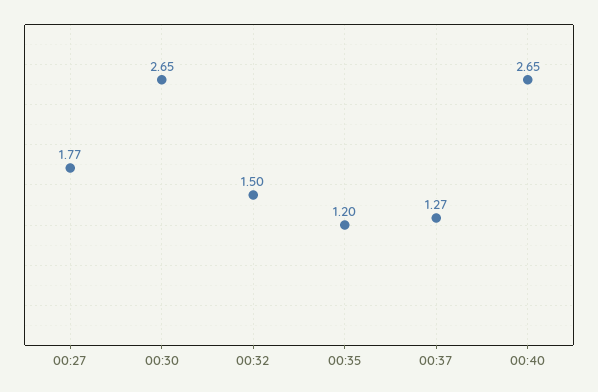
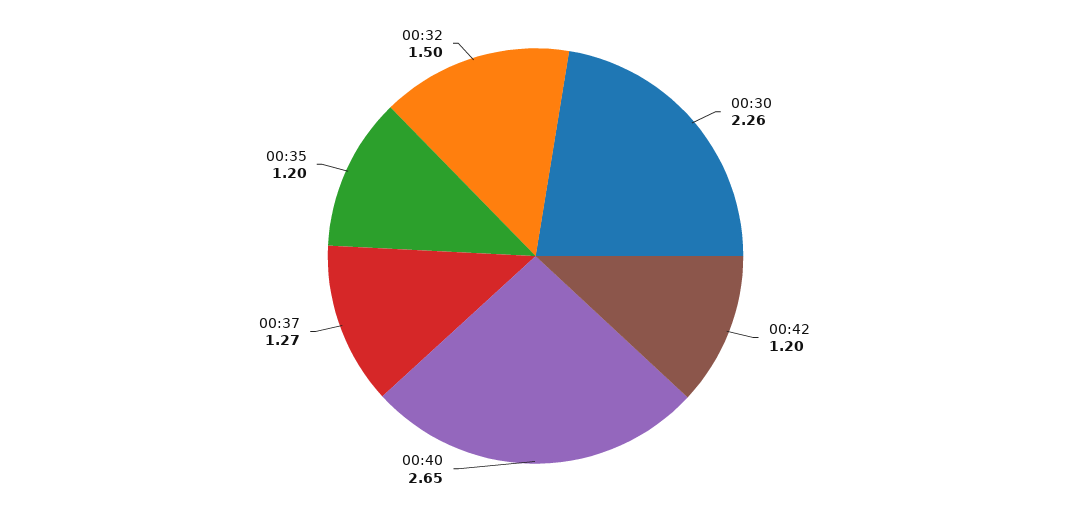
00:27: 1.77 -> none
00:30: 2.65 -> 2.26
00:42: none -> 1.2

